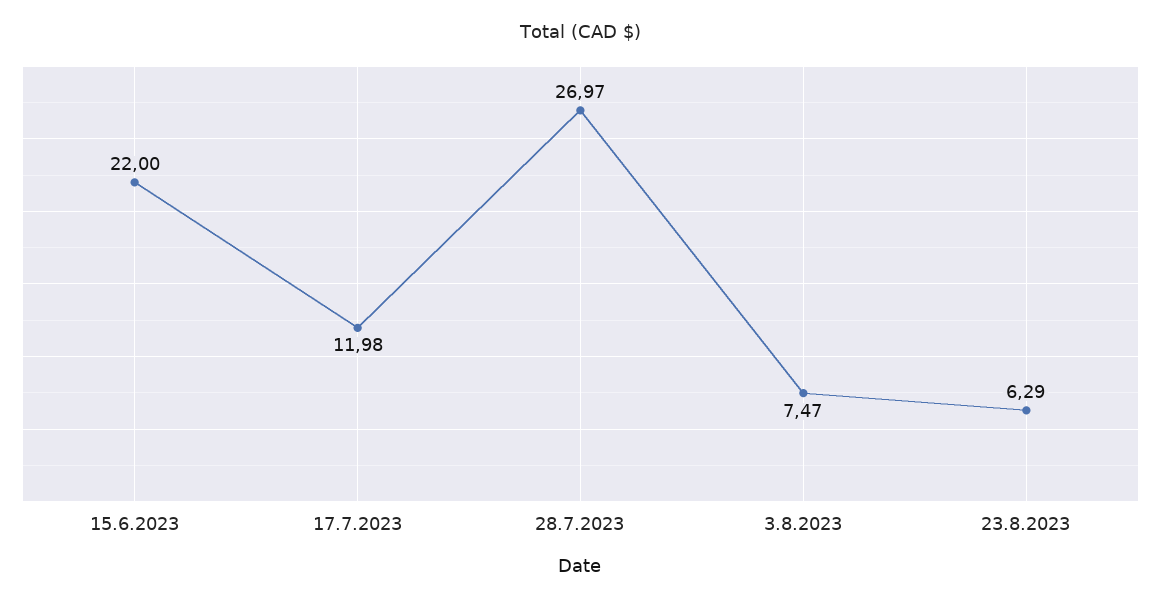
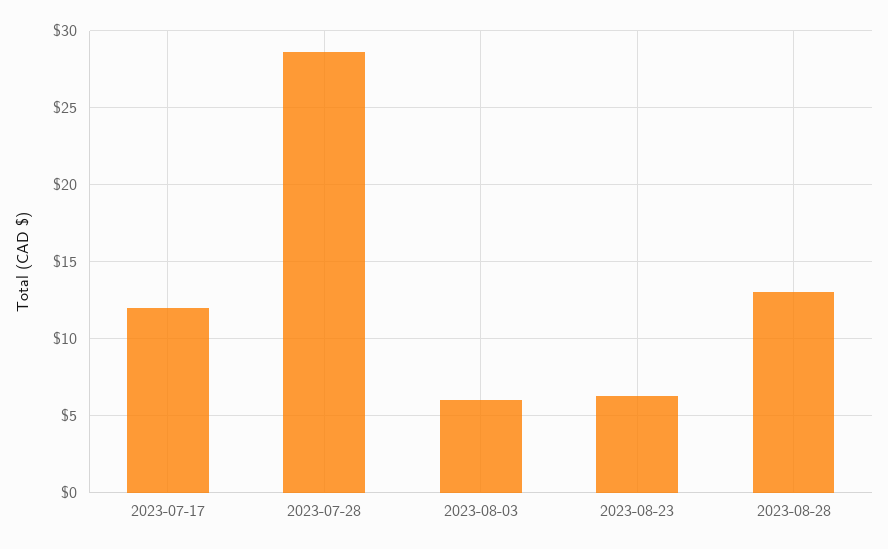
15.6.2023: 22 -> none
28.7.2023: 26.97 -> 28.5
3.8.2023: 7.47 -> 6
2023-08-28: none -> 13

